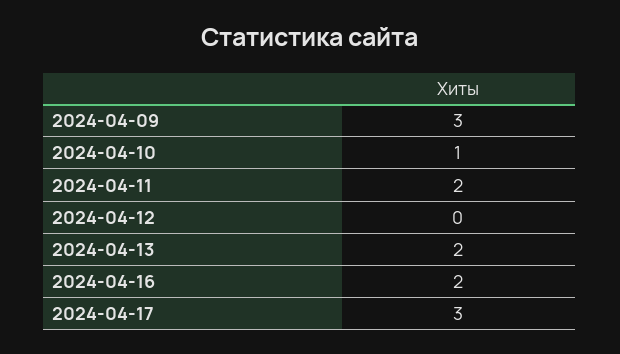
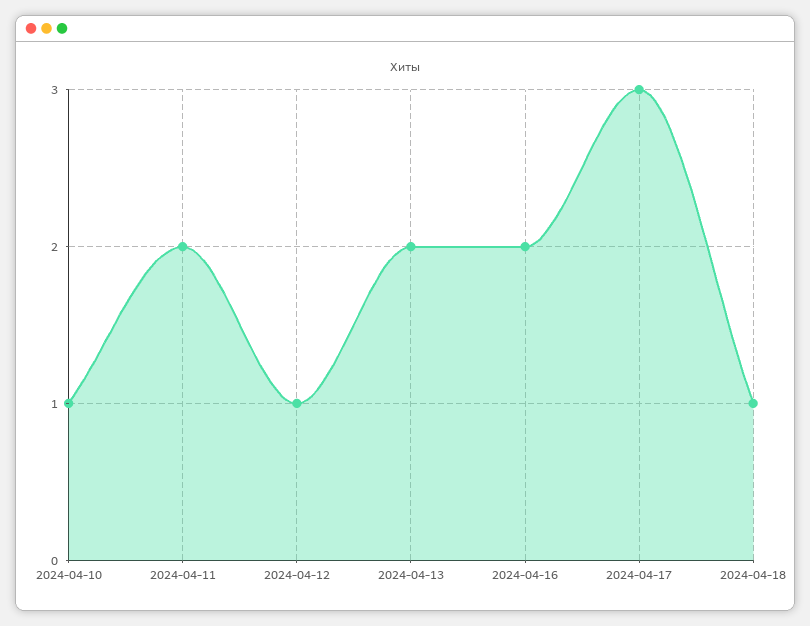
2024-04-09: 3 -> none
2024-04-12: 0 -> 1
2024-04-18: none -> 1

